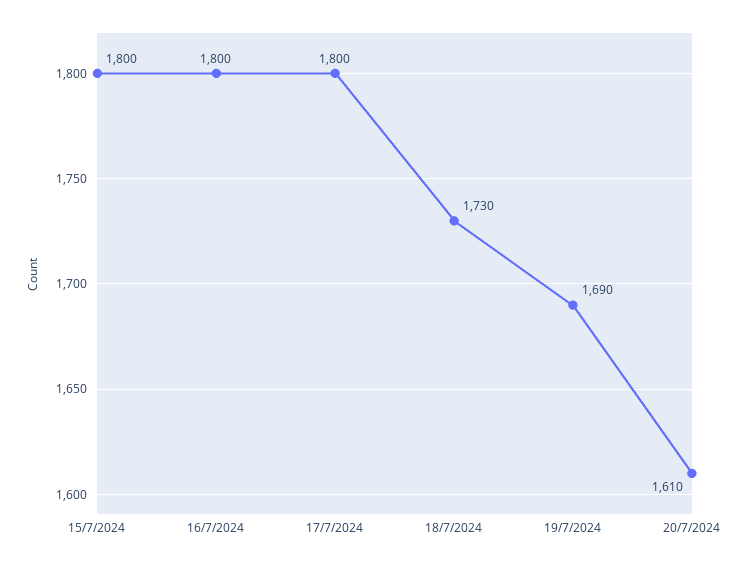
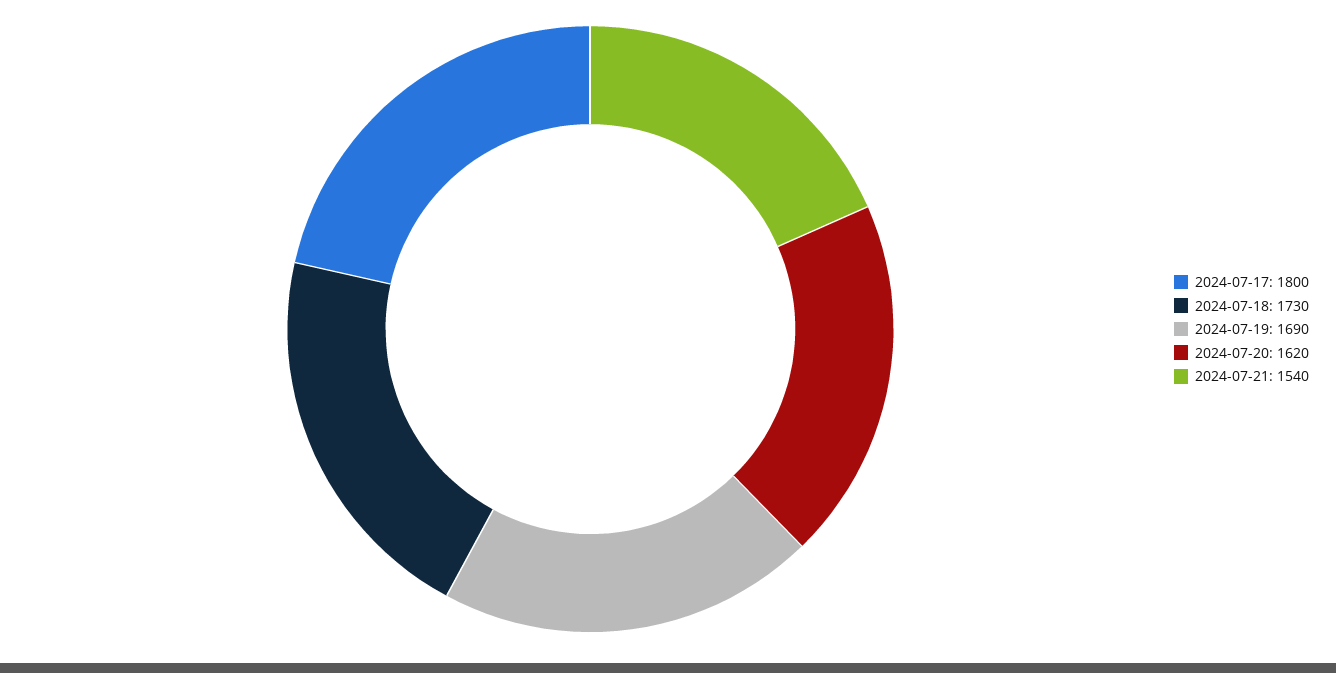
15/7/2024: 1800 -> none
16/7/2024: 1800 -> none
20/7/2024: 1610 -> 1620
2024-07-21: none -> 1540

